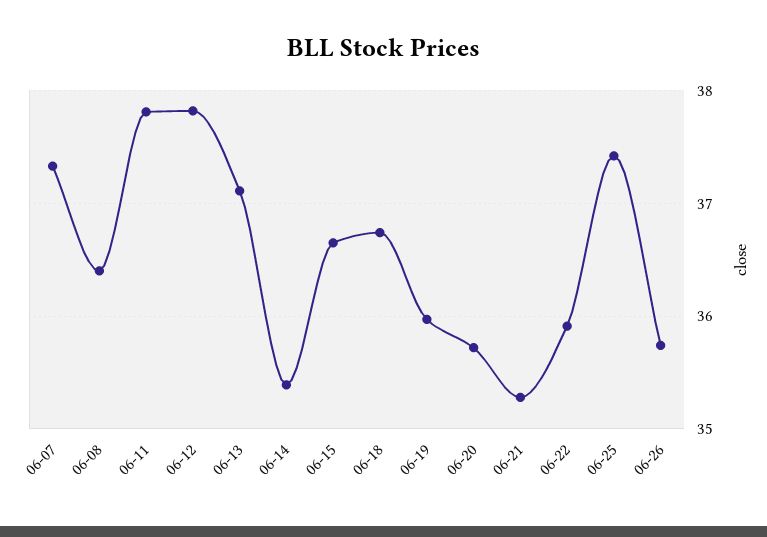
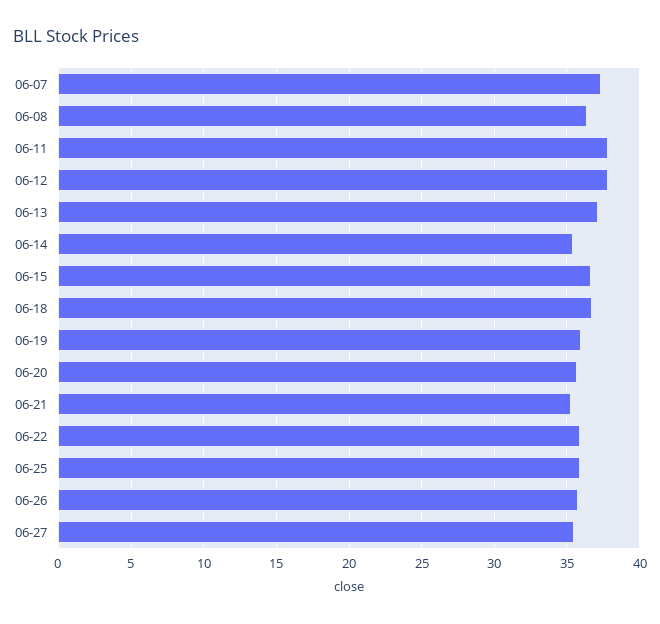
06-25: 37.4 -> 36
06-27: none -> 35.5

